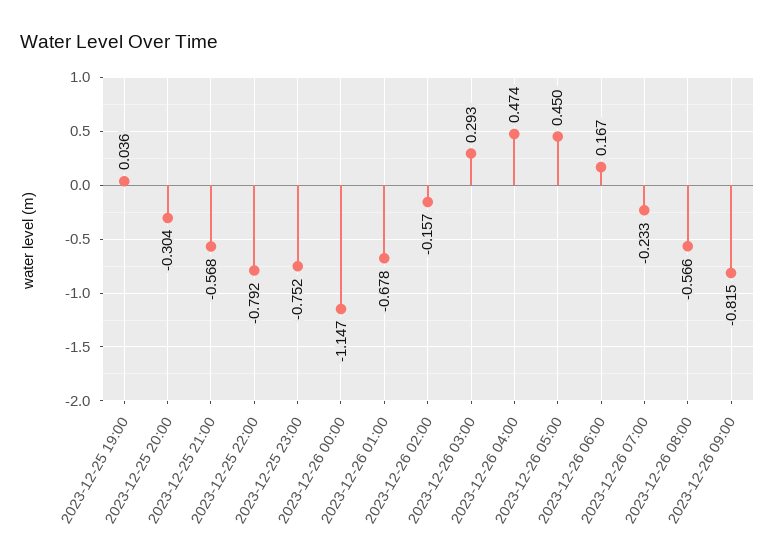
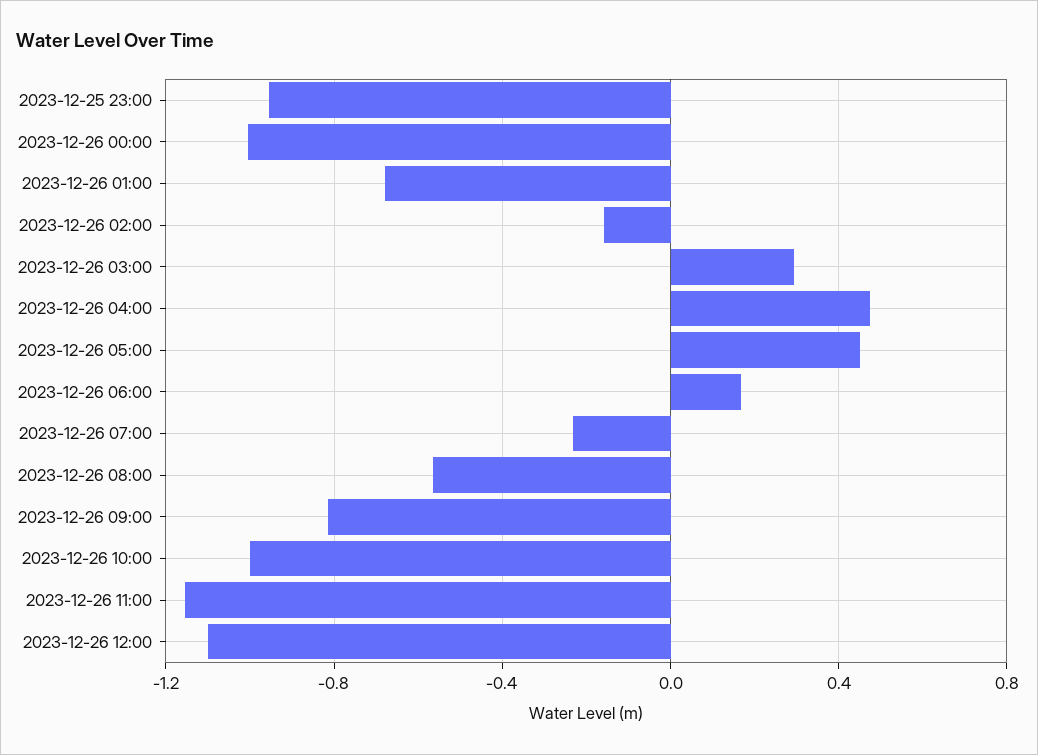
2023-12-25 19:00: 0.036 -> none
2023-12-25 20:00: -0.304 -> none
2023-12-25 21:00: -0.568 -> none
2023-12-25 22:00: -0.792 -> none
2023-12-25 23:00: -0.752 -> -0.95
2023-12-26 00:00: -1.147 -> -1
2023-12-26 10:00: none -> -1
2023-12-26 11:00: none -> -1.15
2023-12-26 12:00: none -> -1.1

